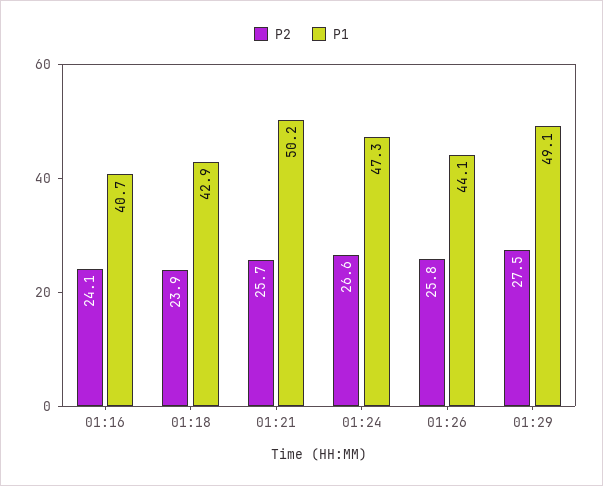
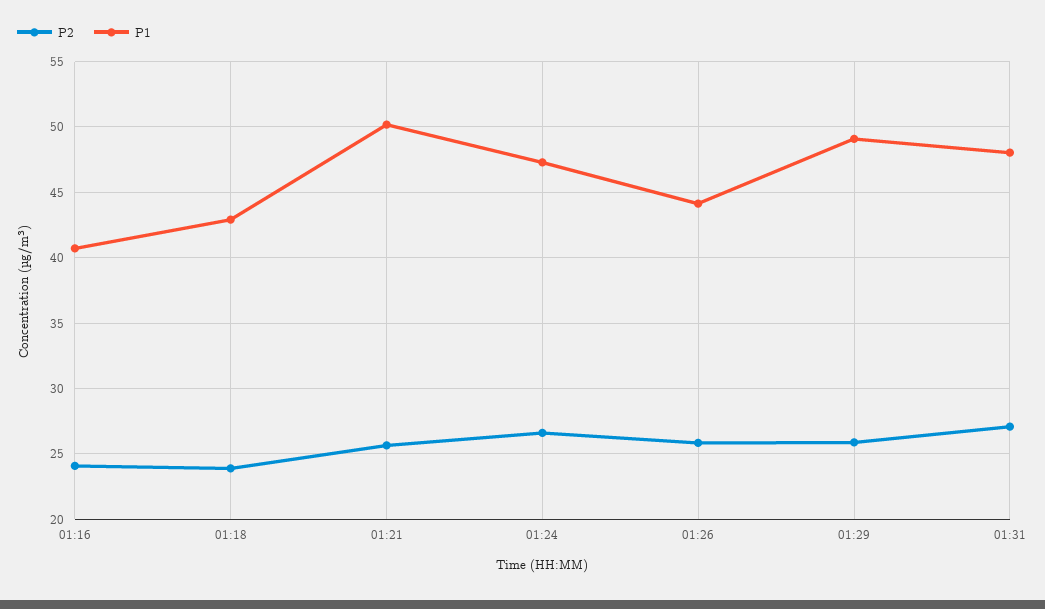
P2, 01:29: 27.5 -> 26
P2, 01:31: none -> 27
P1, 01:31: none -> 48

